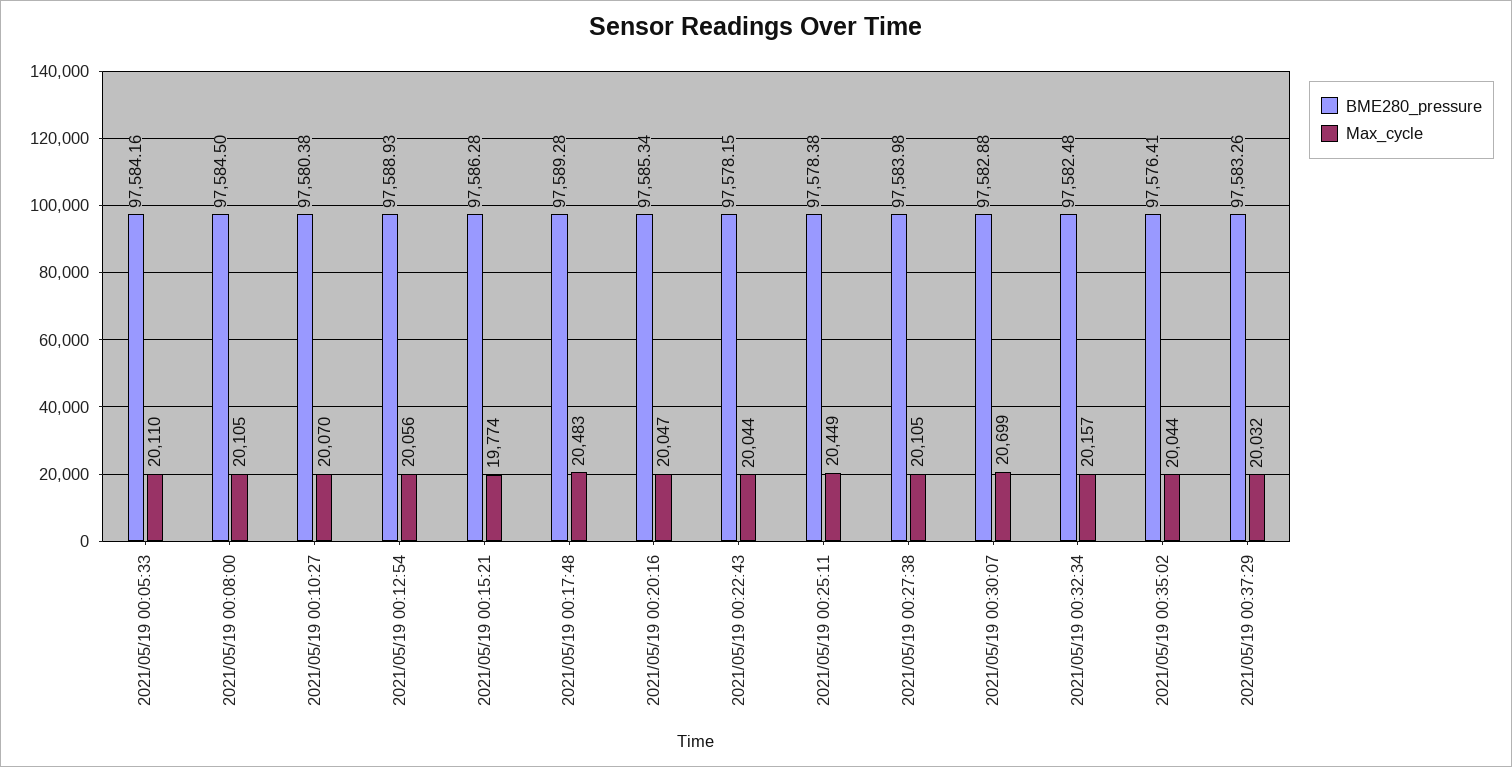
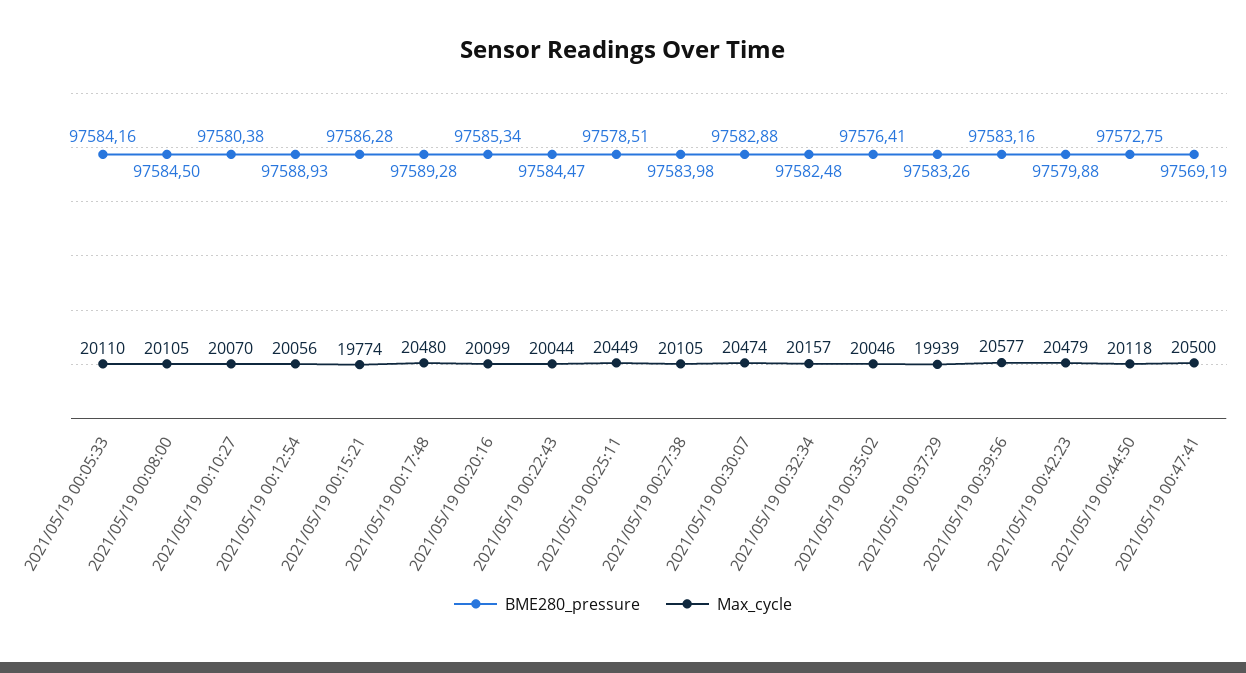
Max_cycle, 2021/05/19 00:17:48: 20483 -> 20480
Max_cycle, 2021/05/19 00:20:16: 20047 -> 20099
BME280_pressure, 2021/05/19 00:22:43: 97578.15 -> 97584.47
BME280_pressure, 2021/05/19 00:25:11: 97578.38 -> 97578.51
Max_cycle, 2021/05/19 00:30:07: 20699 -> 20474
Max_cycle, 2021/05/19 00:35:02: 20044 -> 20046
Max_cycle, 2021/05/19 00:37:29: 20032 -> 19939
BME280_pressure, 2021/05/19 00:39:56: none -> 97583.16
Max_cycle, 2021/05/19 00:39:56: none -> 20577
BME280_pressure, 2021/05/19 00:42:23: none -> 97579.88
Max_cycle, 2021/05/19 00:42:23: none -> 20479
BME280_pressure, 2021/05/19 00:44:50: none -> 97572.75
Max_cycle, 2021/05/19 00:44:50: none -> 20118
BME280_pressure, 2021/05/19 00:47:41: none -> 97569.19
Max_cycle, 2021/05/19 00:47:41: none -> 20500

